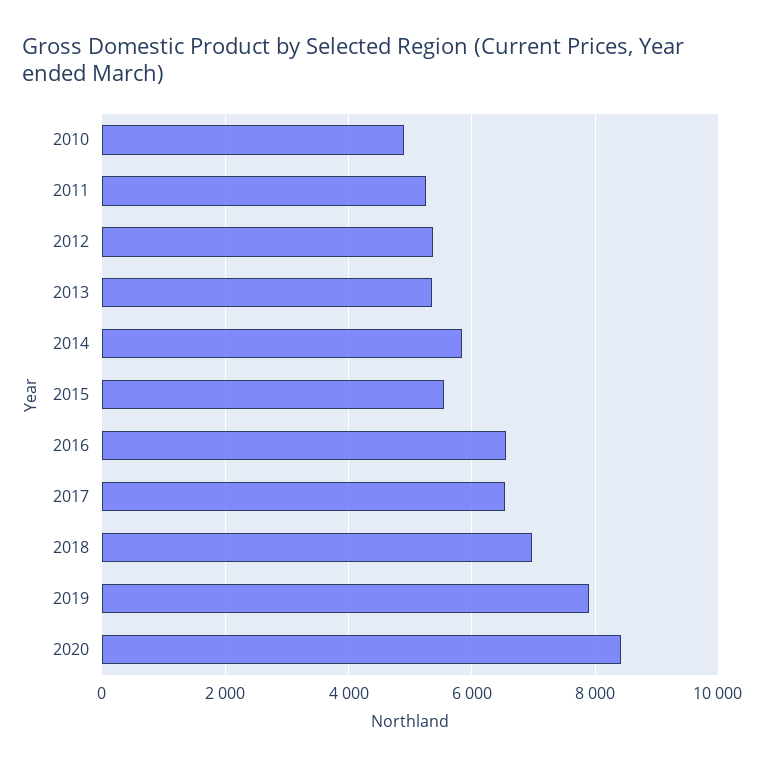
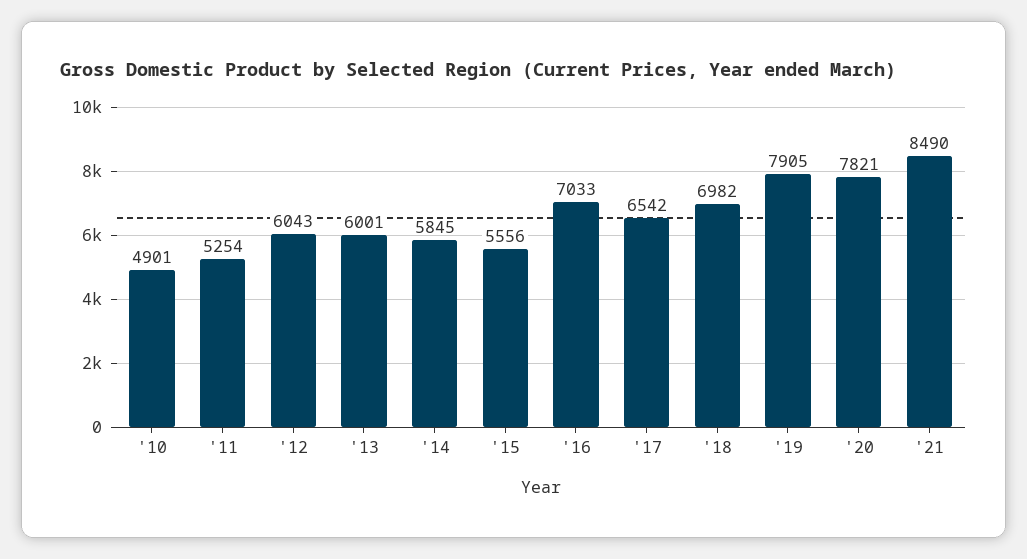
2012: 5400 -> 6043
2013: 5400 -> 6001
2016: 6600 -> 7033
2020: 8400 -> 7821
'21: none -> 8490

